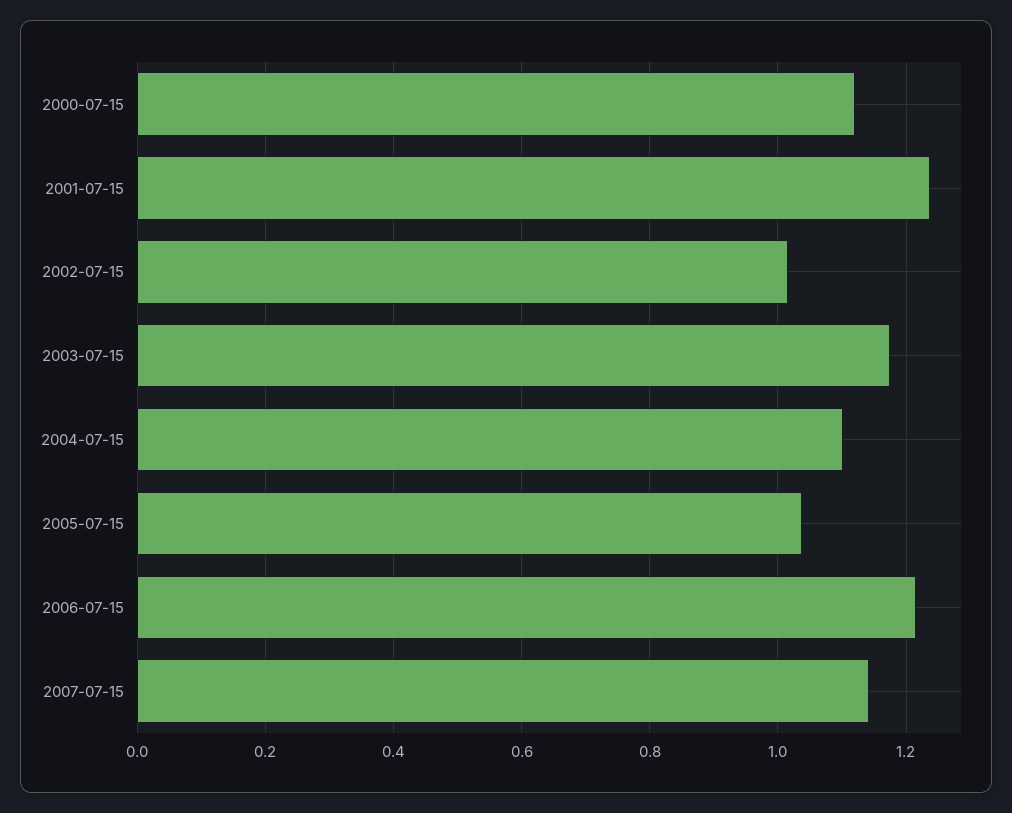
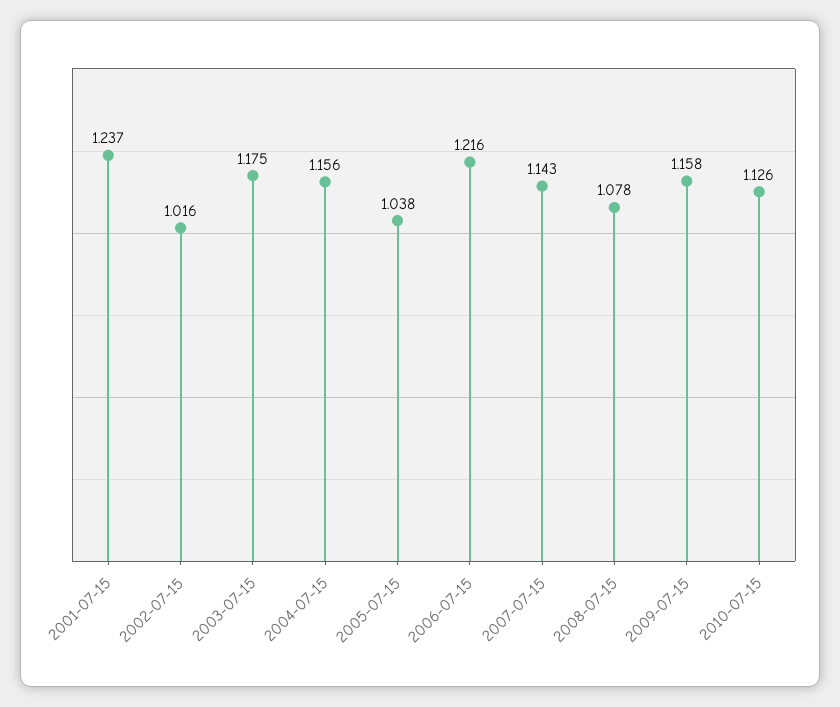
2000-07-15: 1.12 -> none
2004-07-15: 1.1 -> 1.156
2008-07-15: none -> 1.078
2009-07-15: none -> 1.158
2010-07-15: none -> 1.126

